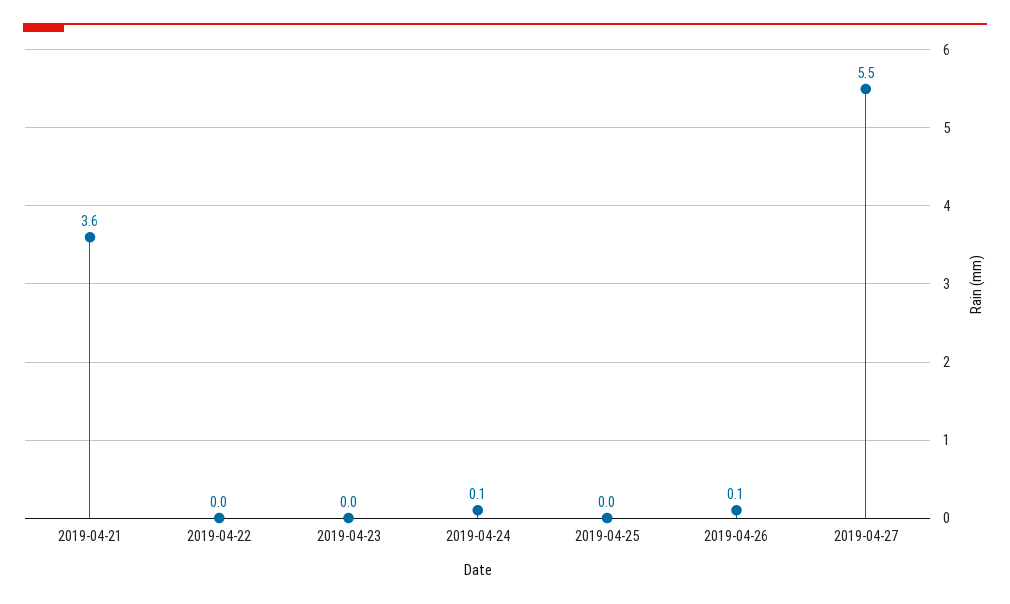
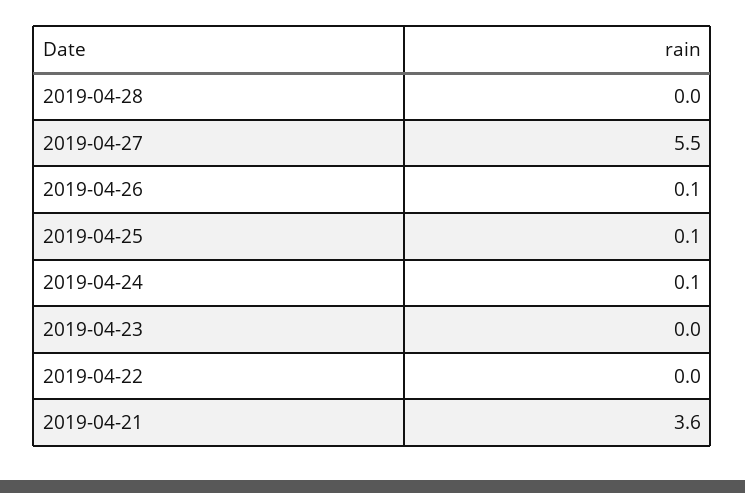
2019-04-25: 0 -> 0.1
2019-04-28: none -> 0

